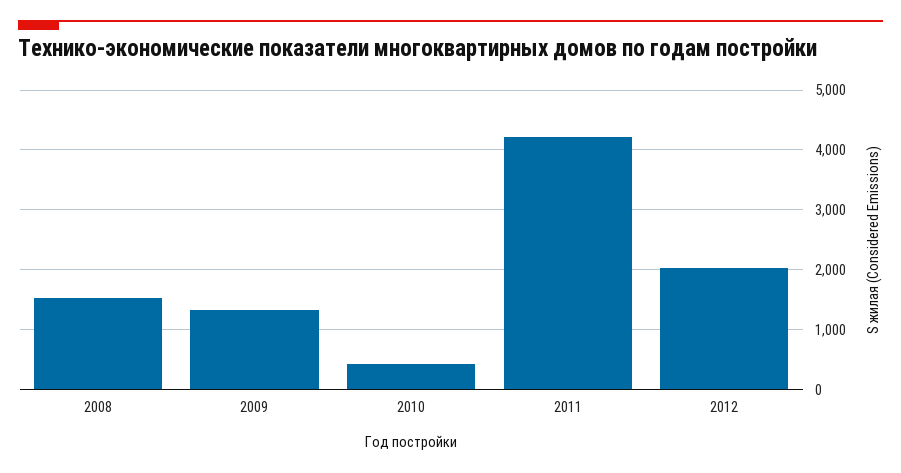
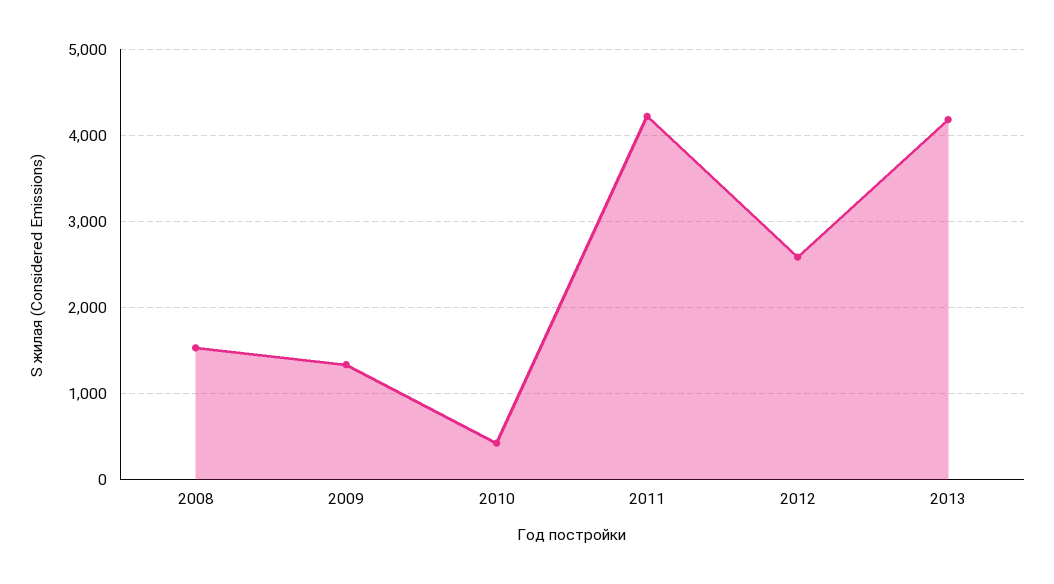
2012: 2000 -> 2600
2013: none -> 4200

